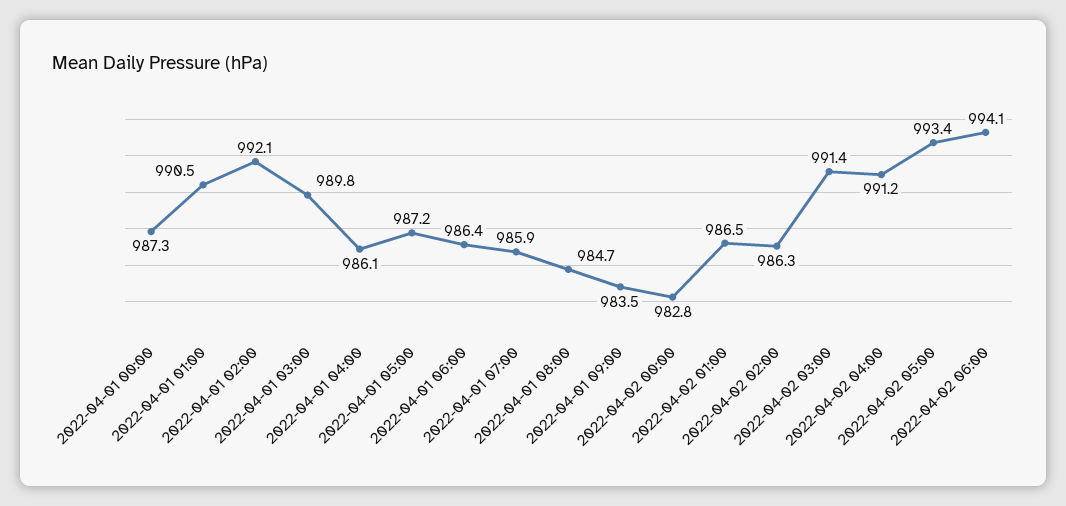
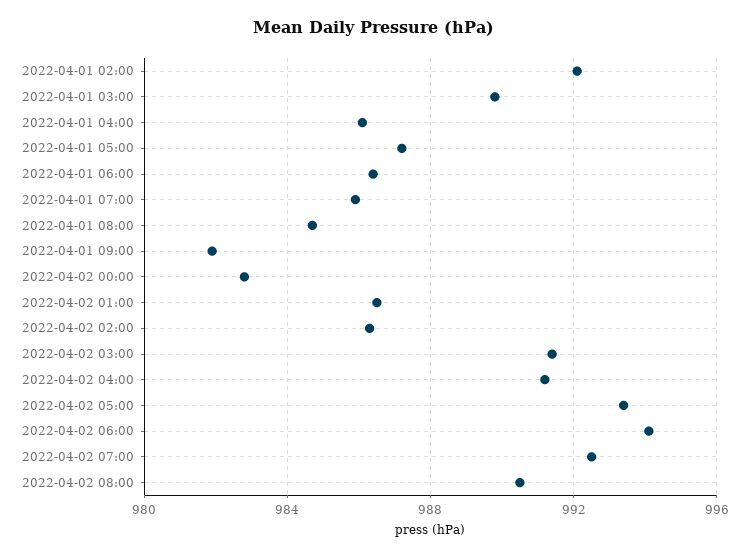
2022-04-01 00:00: 987.3 -> none
2022-04-01 01:00: 990.5 -> none
2022-04-01 09:00: 983.5 -> 982
2022-04-02 07:00: none -> 992.5
2022-04-02 08:00: none -> 990.5

